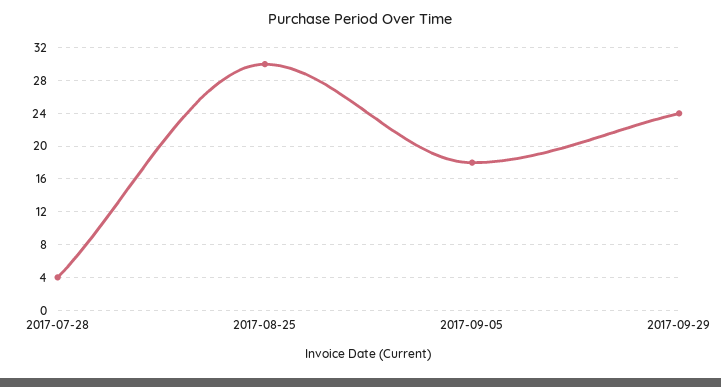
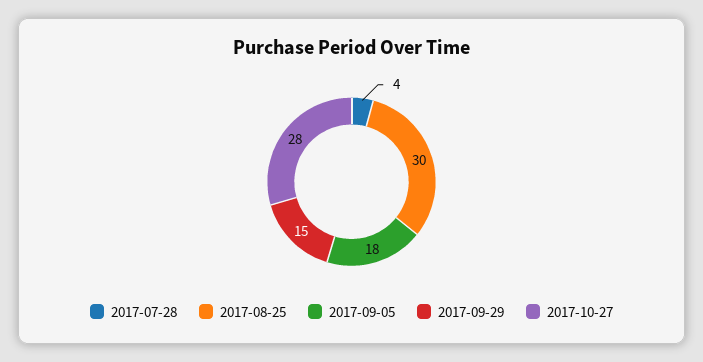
2017-09-29: 24 -> 15
2017-10-27: none -> 28

